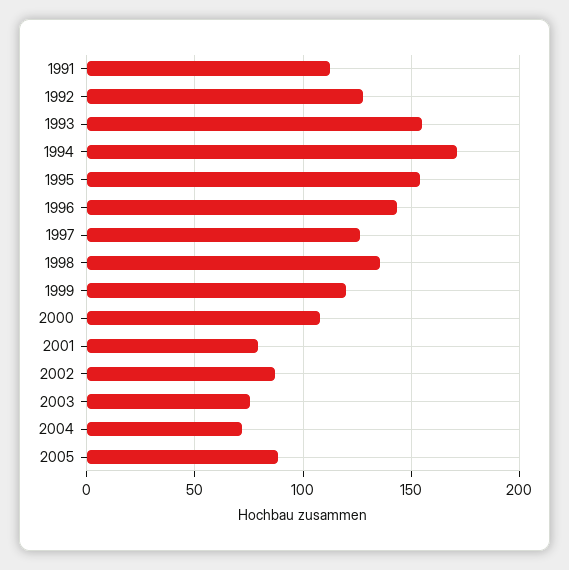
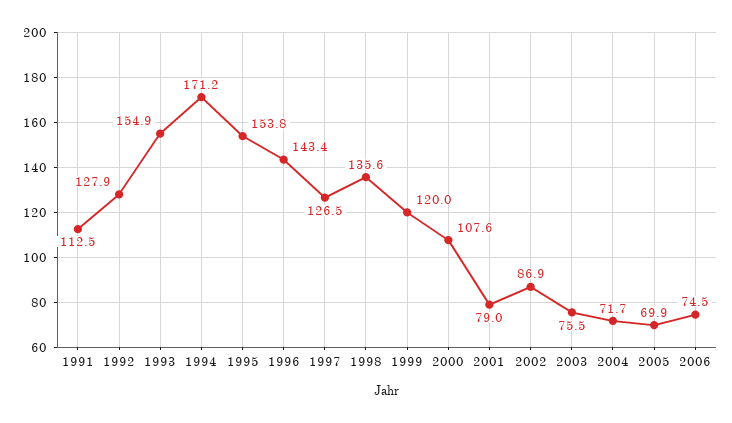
2005: 90 -> 69.9
2006: none -> 74.5

